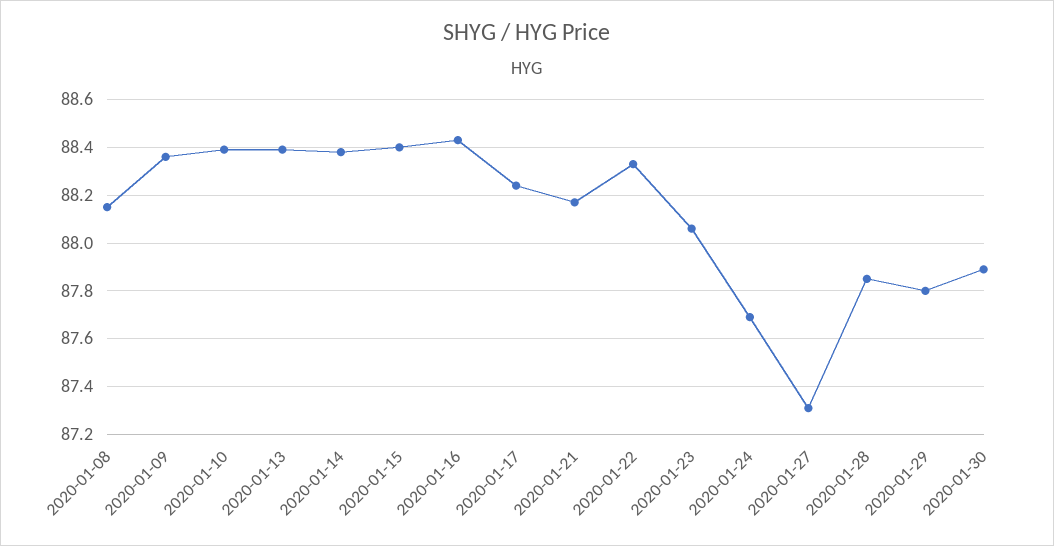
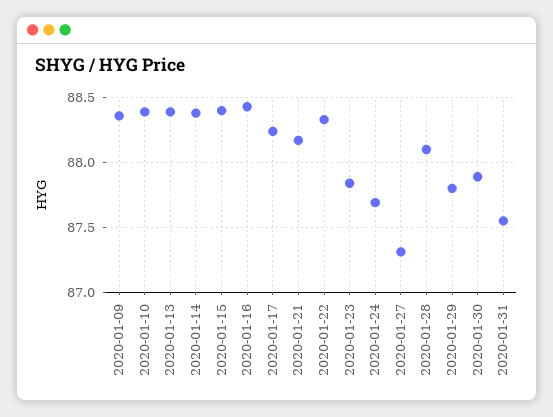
2020-01-08: 88.15 -> none
2020-01-23: 88.05 -> 87.85
2020-01-28: 87.85 -> 88.1
2020-01-31: none -> 87.55

